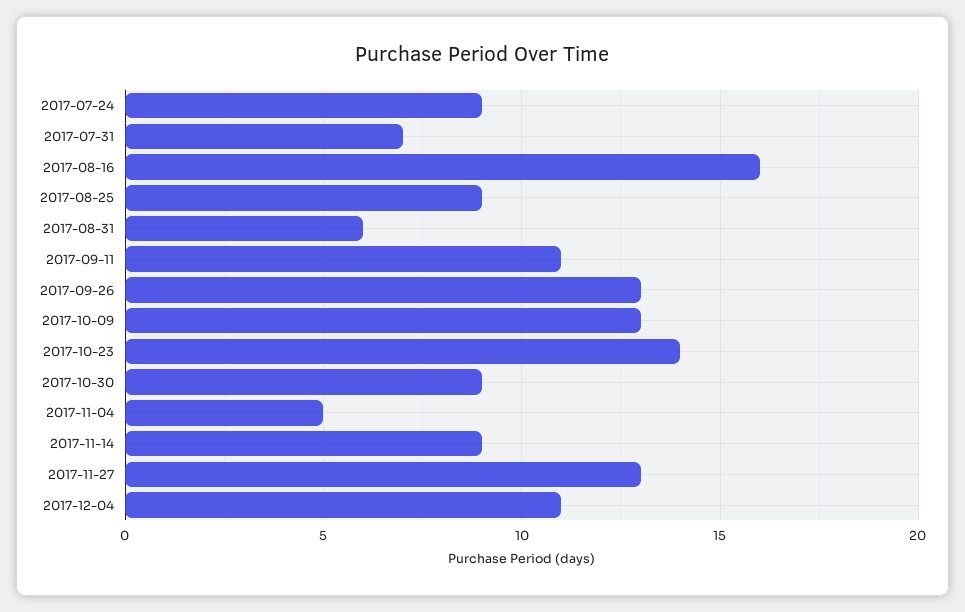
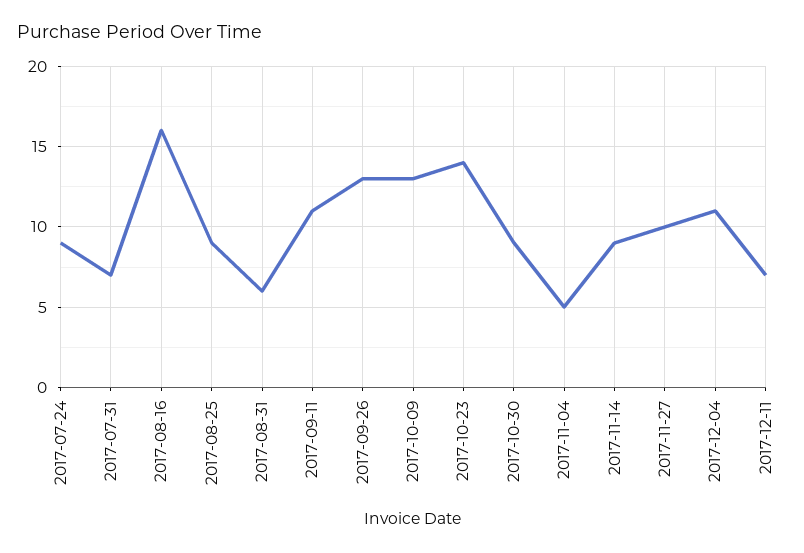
2017-11-27: 13 -> 10
2017-12-11: none -> 7

